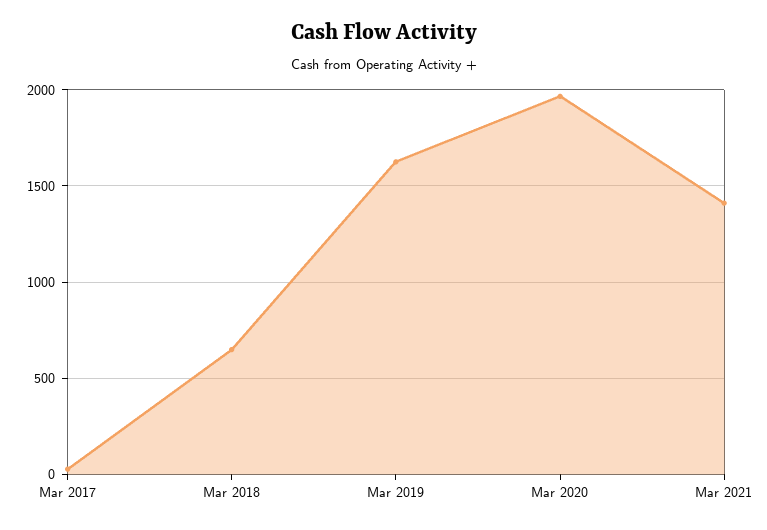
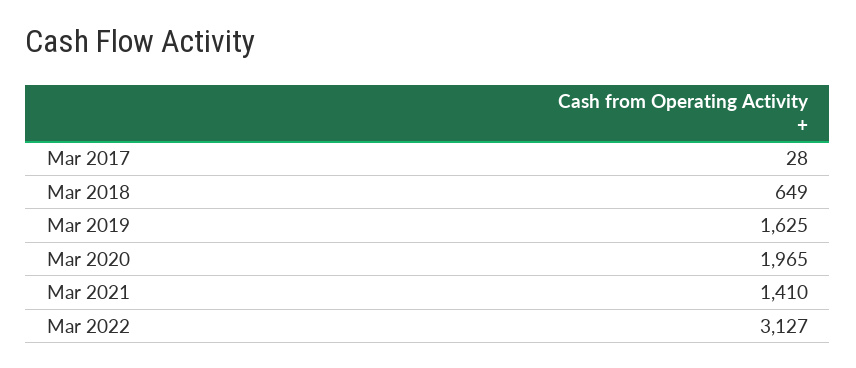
Mar 2022: none -> 3127

